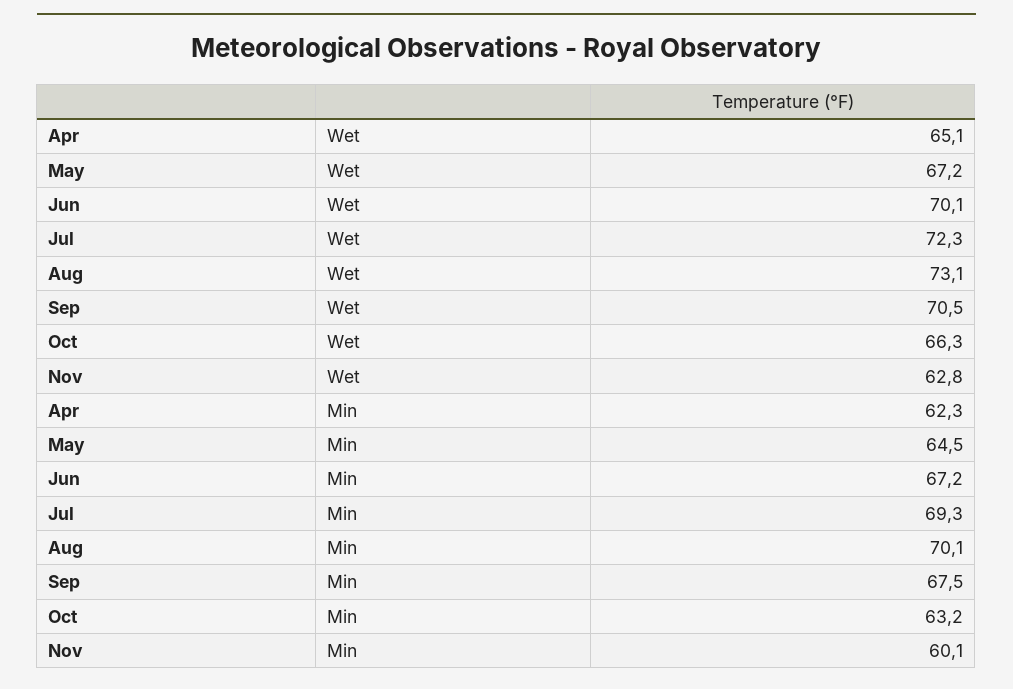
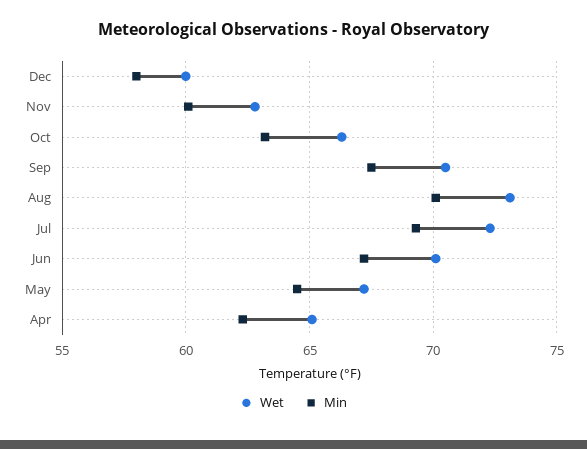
Wet, Dec: none -> 60
Min, Dec: none -> 58

